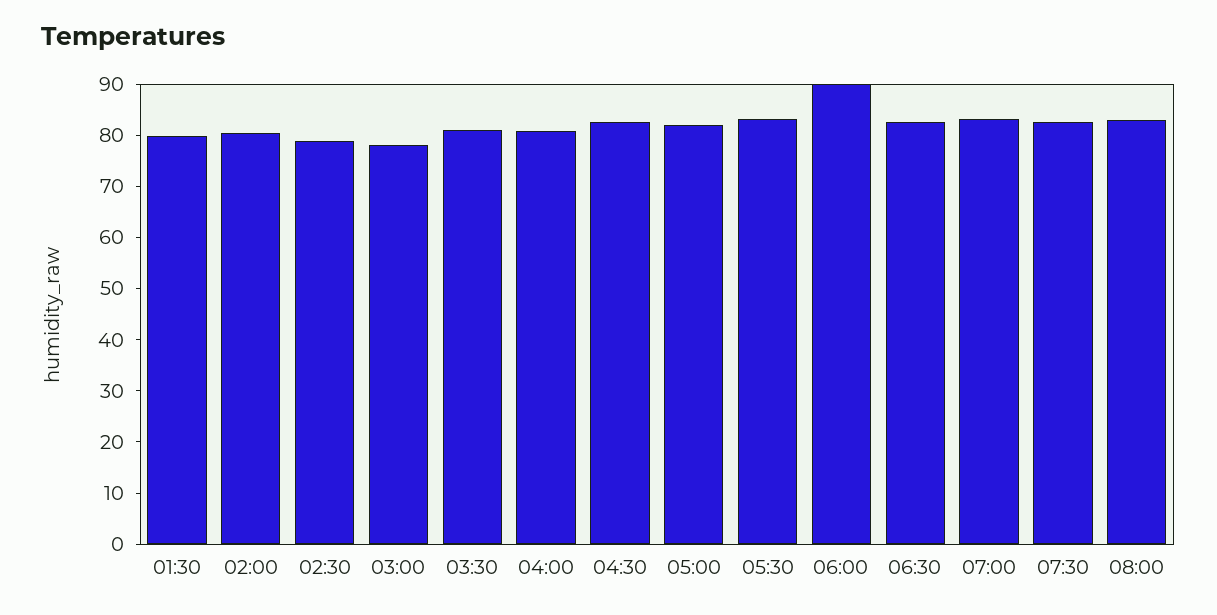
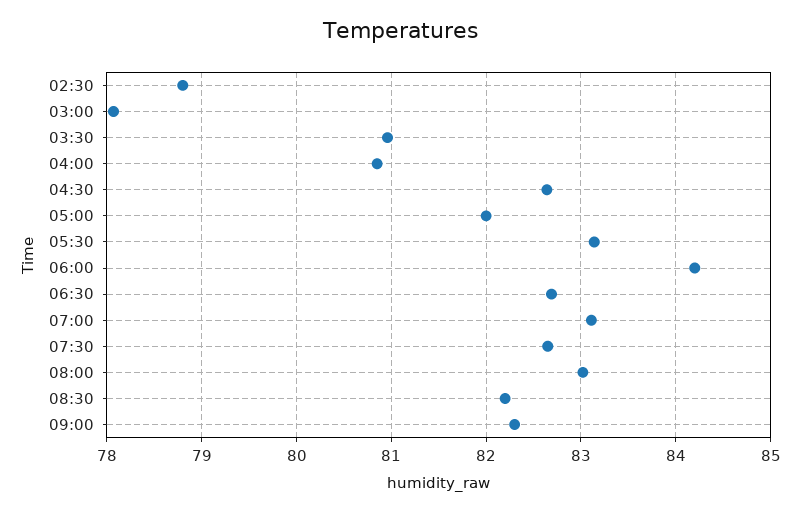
01:30: 80 -> none
02:00: 80 -> none
06:00: 90 -> 84.2
08:30: none -> 82.2
09:00: none -> 82.3

